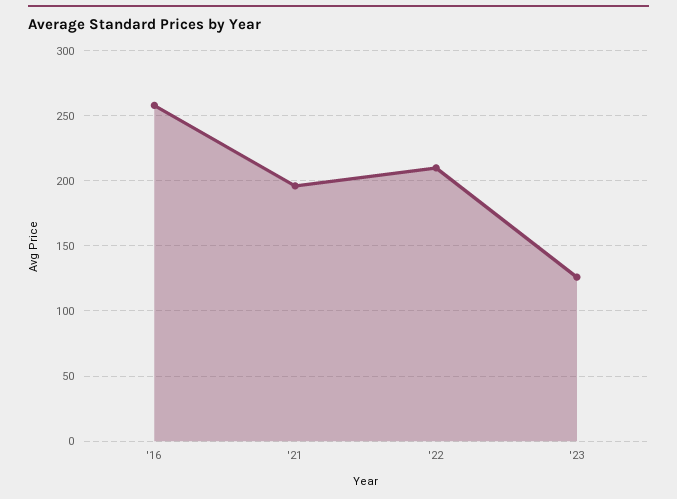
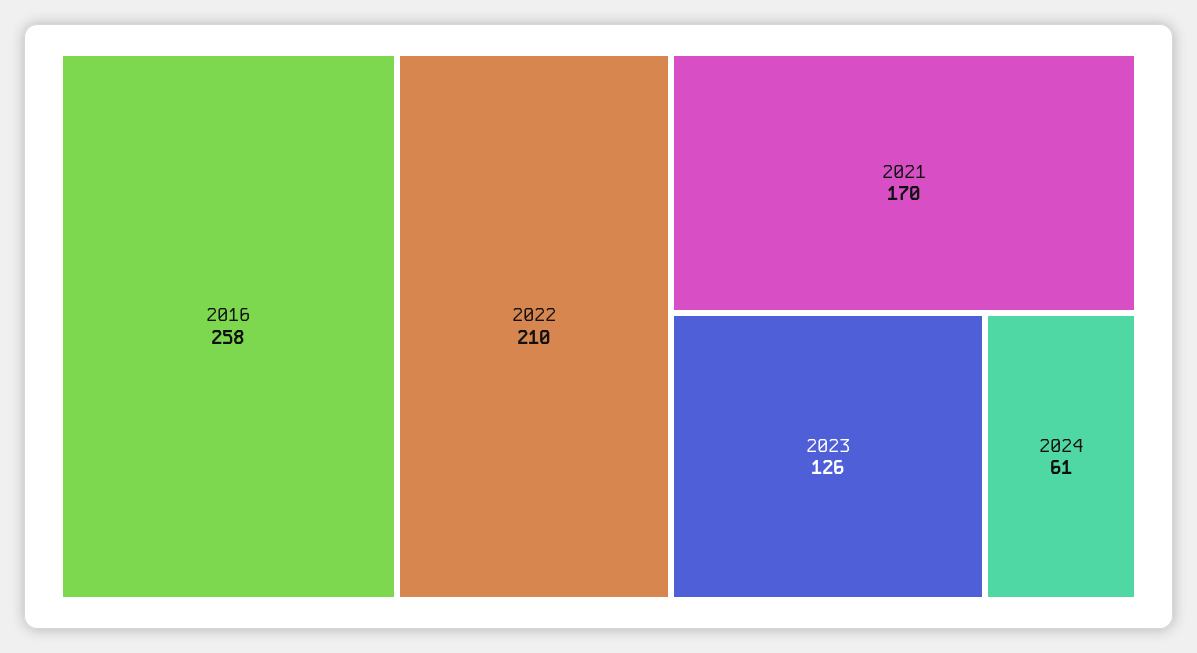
'21: 195 -> 170
2024: none -> 61

